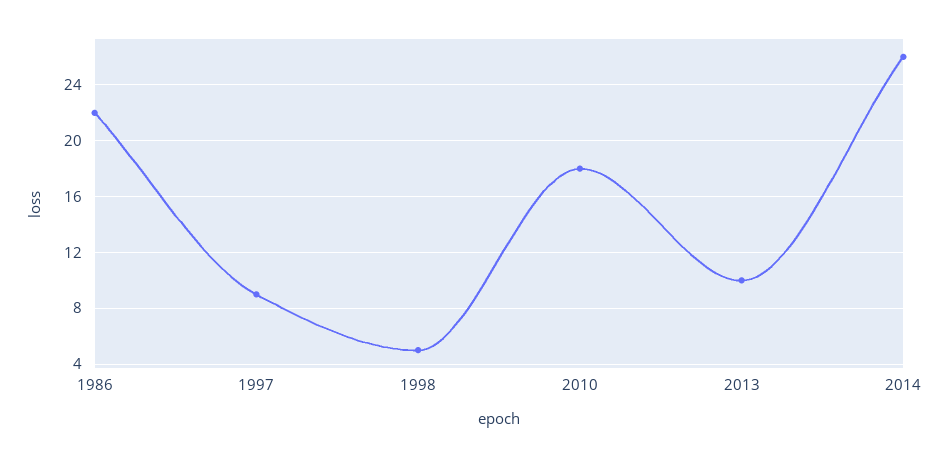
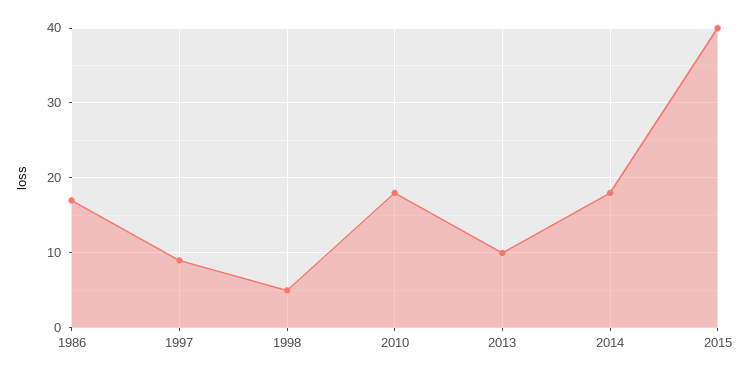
1986: 22 -> 17
2014: 26 -> 18
2015: none -> 40

